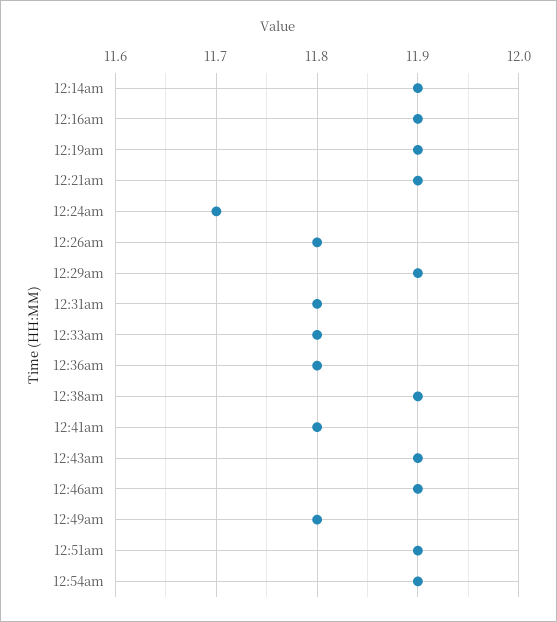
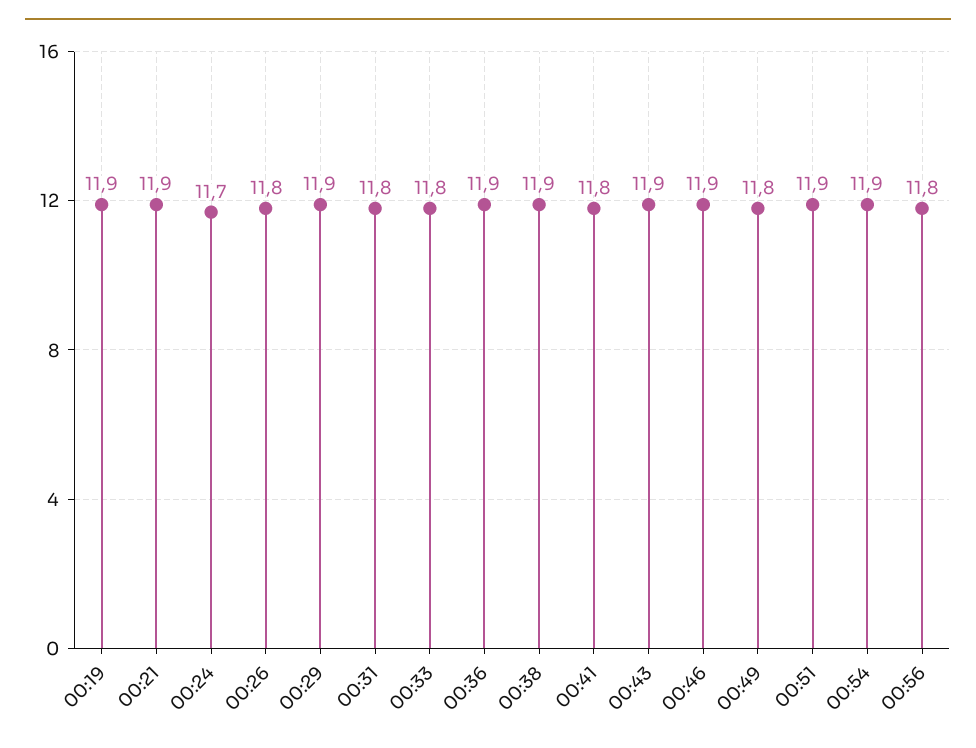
12:14am: 11.9 -> none
12:16am: 11.9 -> none
12:36am: 11.8 -> 11.9
00:56: none -> 11.8

